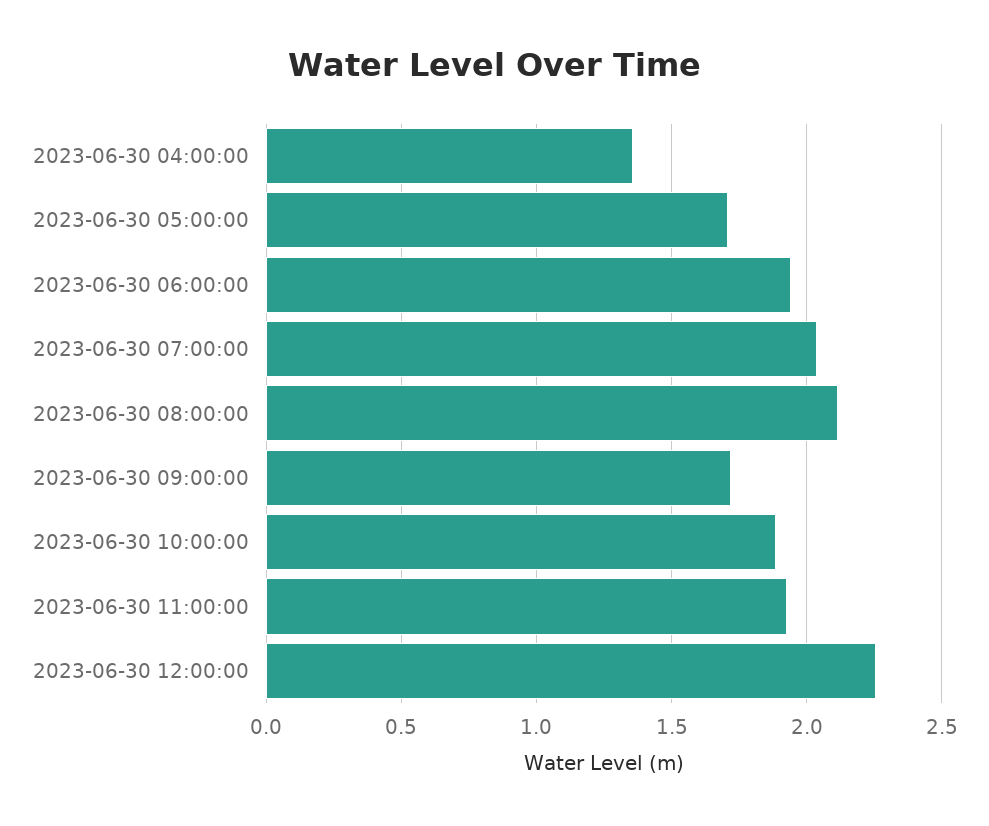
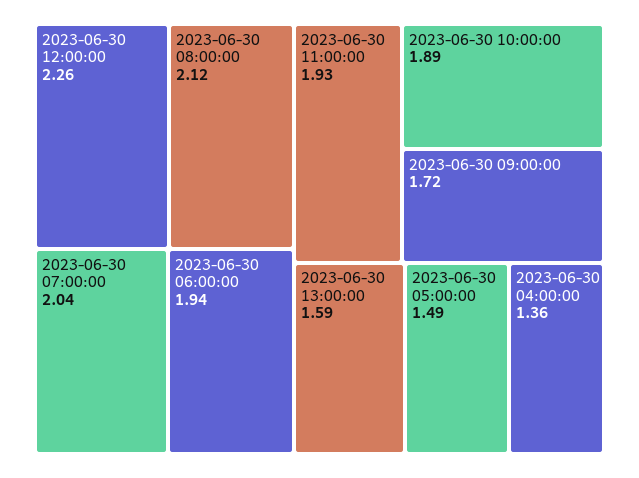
2023-06-30 05:00:00: 1.7 -> 1.49
2023-06-30 13:00:00: none -> 1.59

